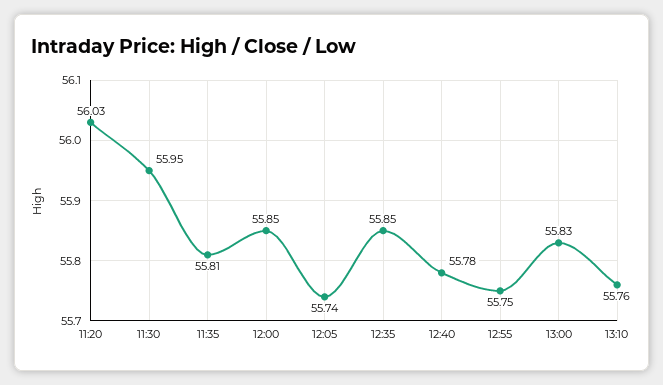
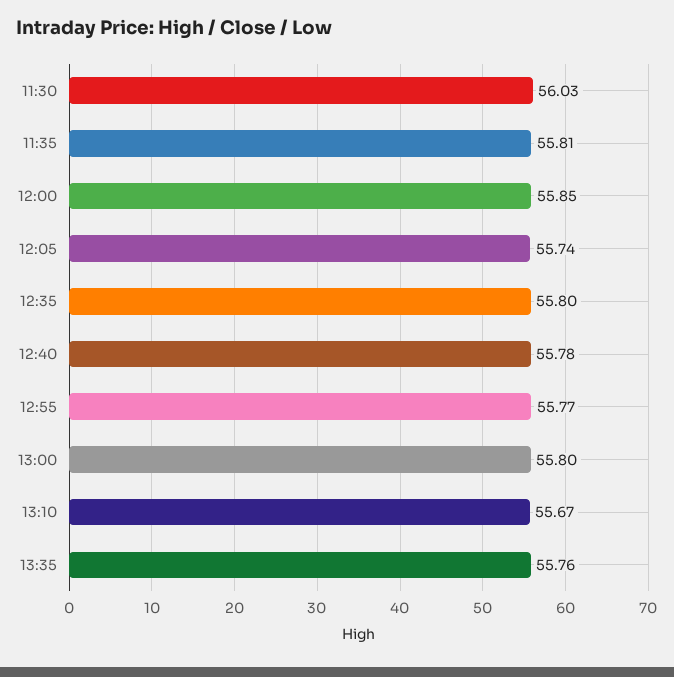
11:20: 56.03 -> none
11:30: 55.95 -> 56.03
12:35: 55.85 -> 55.8
12:55: 55.75 -> 55.77
13:00: 55.83 -> 55.8
13:10: 55.76 -> 55.67
13:35: none -> 55.76

